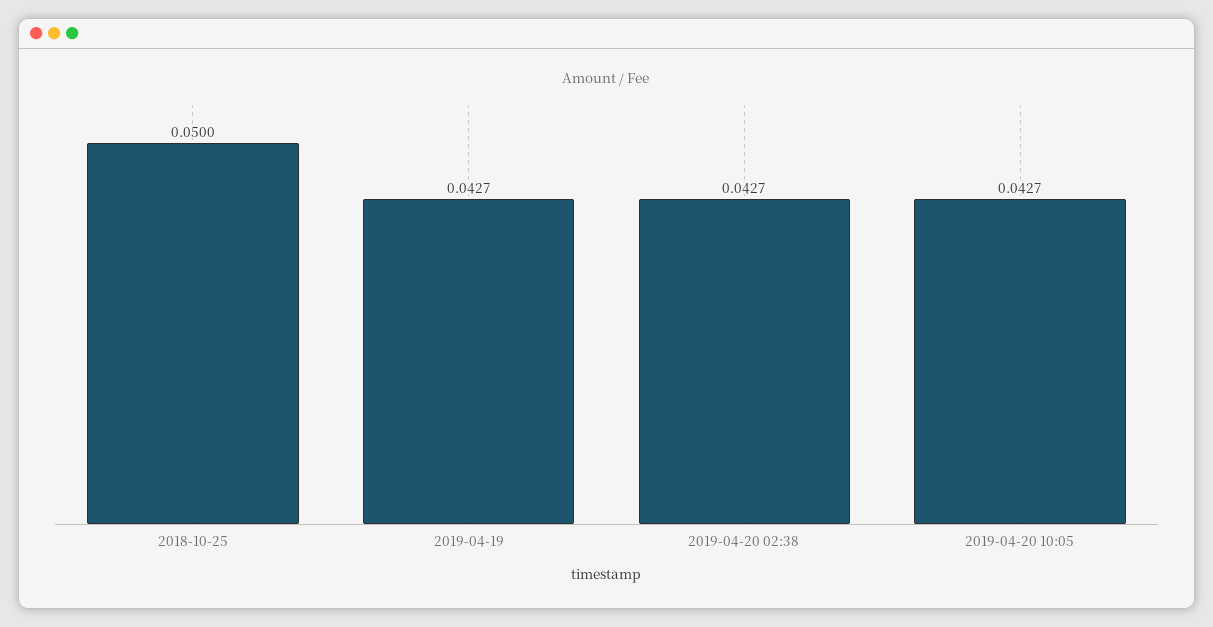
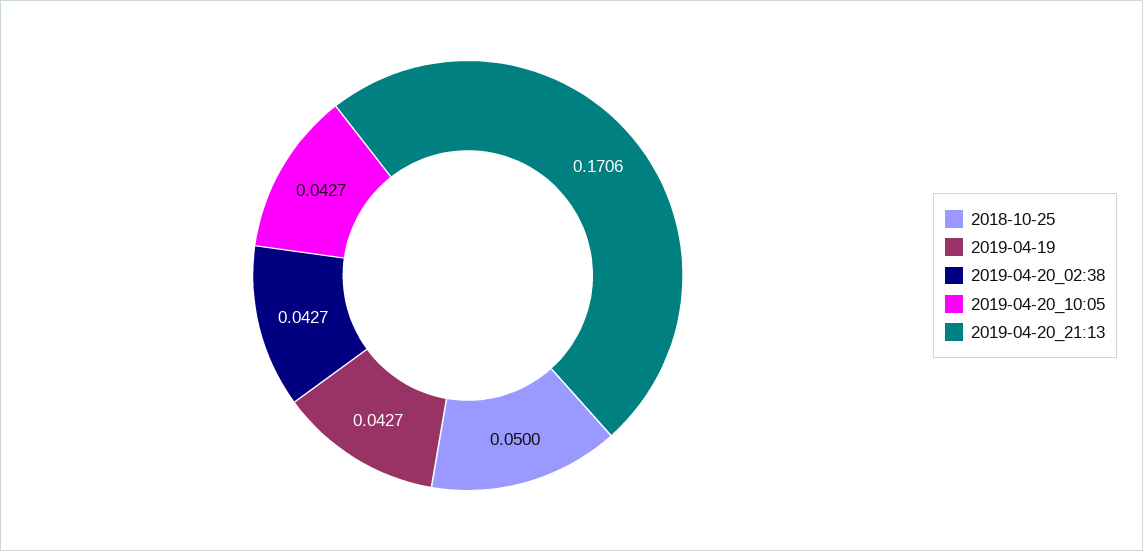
2019-04-20_21:13: none -> 0.1706

